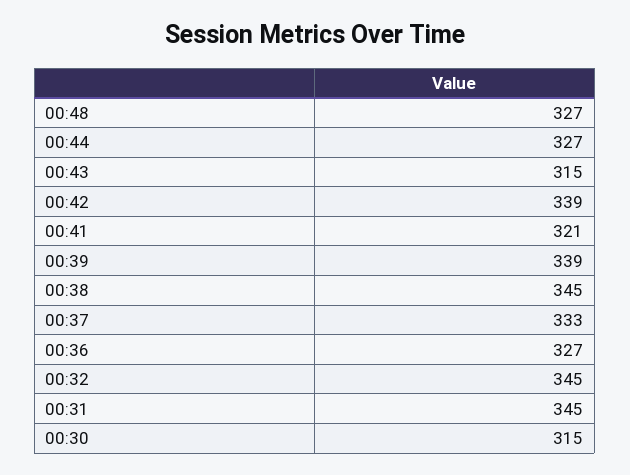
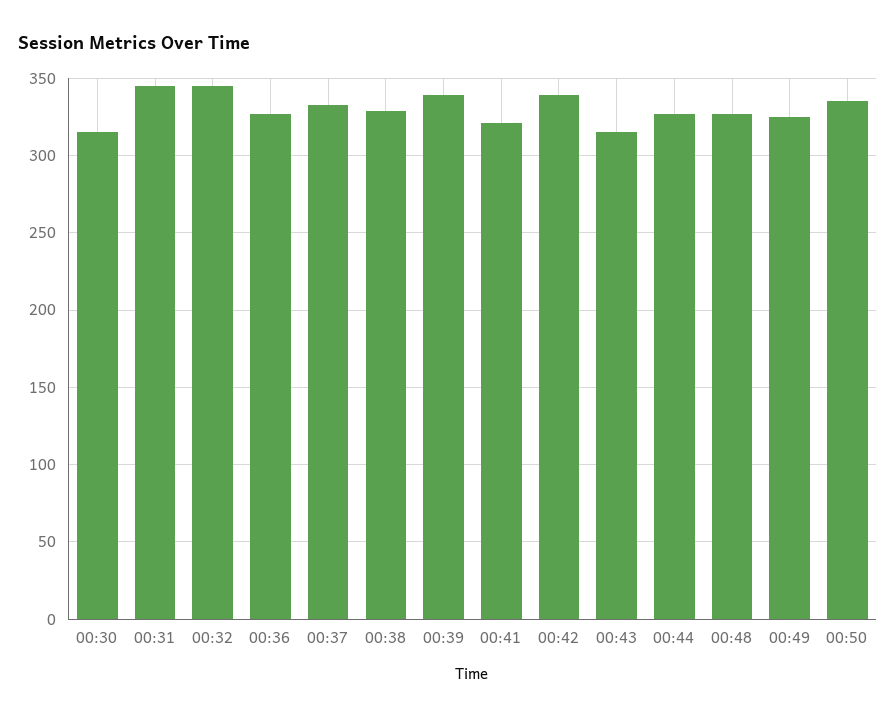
00:38: 345 -> 330
00:49: none -> 325
00:50: none -> 335

